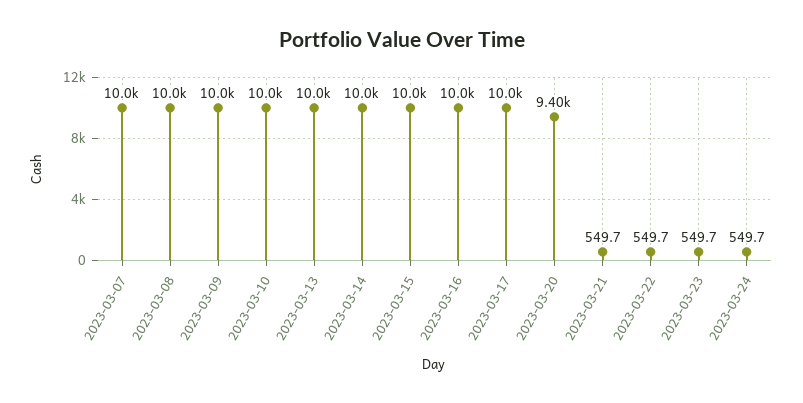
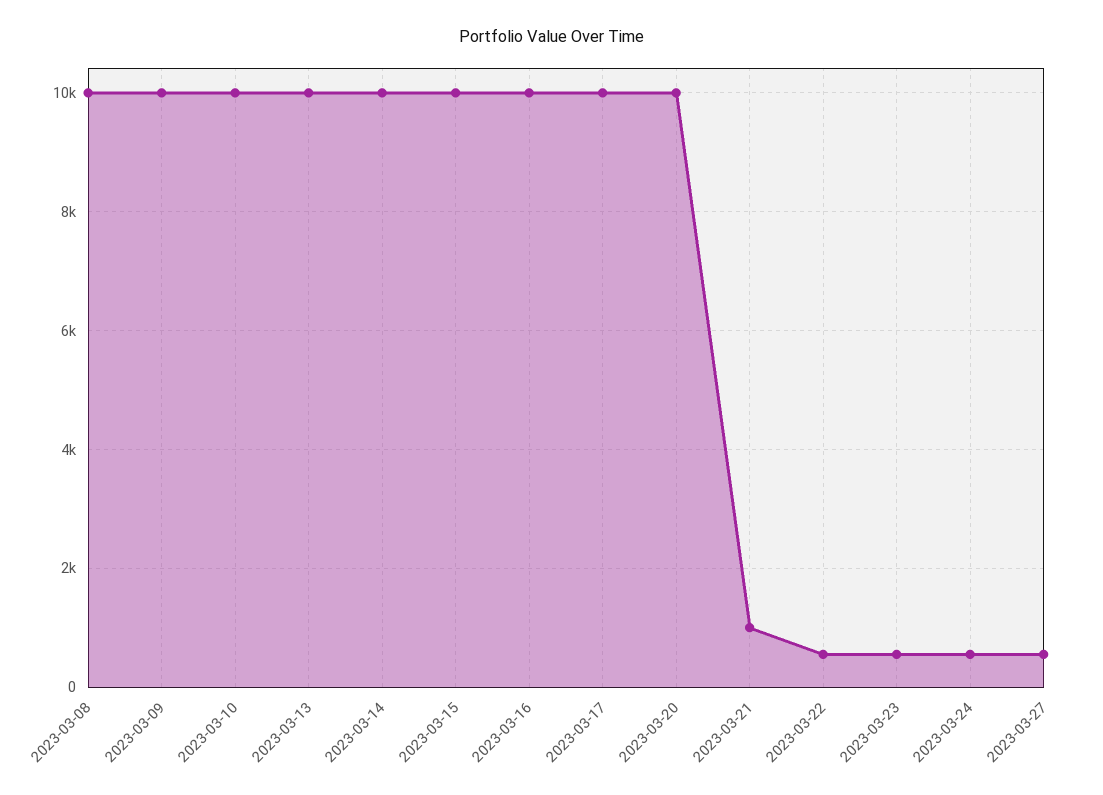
2023-03-07: 10000 -> none
2023-03-20: 9400 -> 10000
2023-03-21: 549.7 -> 1000
2023-03-27: none -> 600

